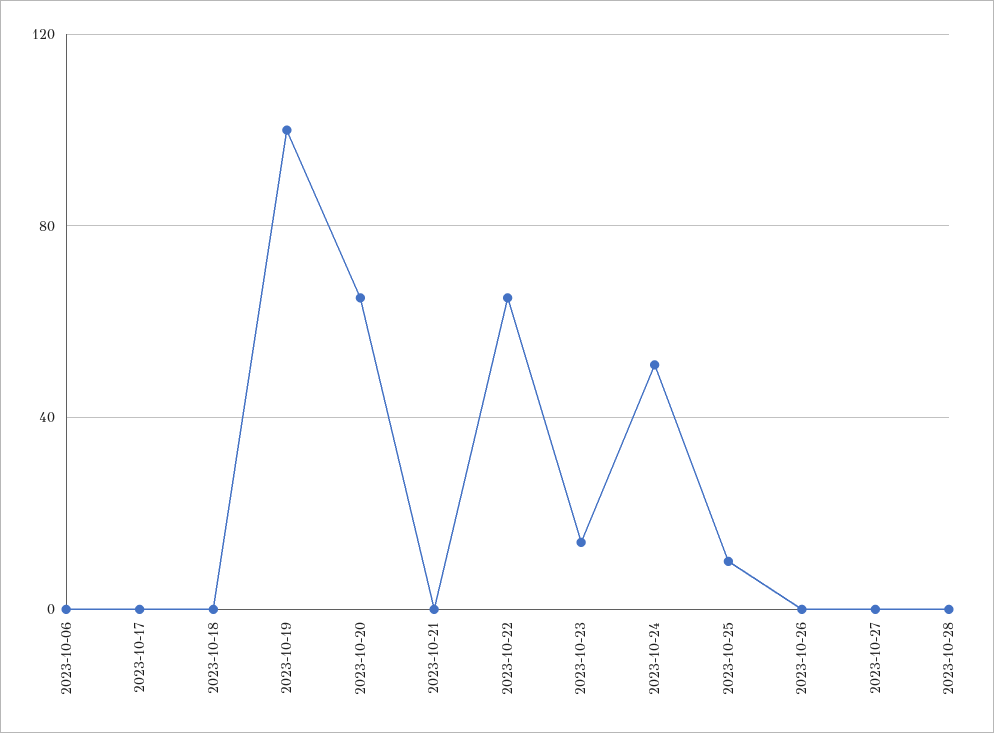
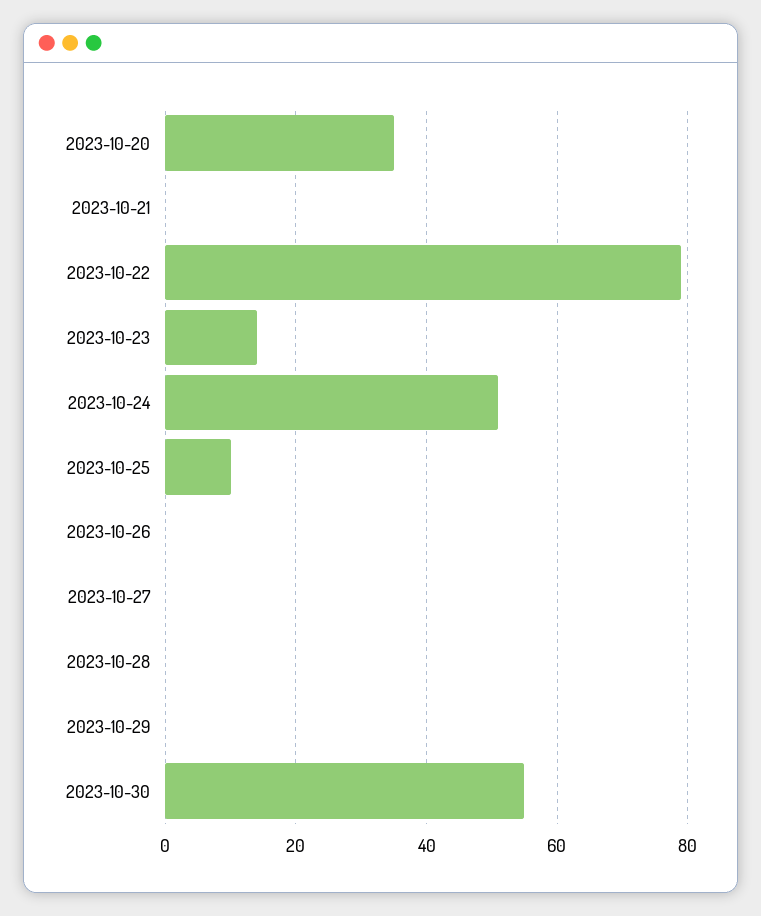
2023-10-06: 0 -> none
2023-10-17: 0 -> none
2023-10-18: 0 -> none
2023-10-19: 100 -> none
2023-10-20: 65 -> 35
2023-10-22: 65 -> 80
2023-10-29: none -> 0
2023-10-30: none -> 55

